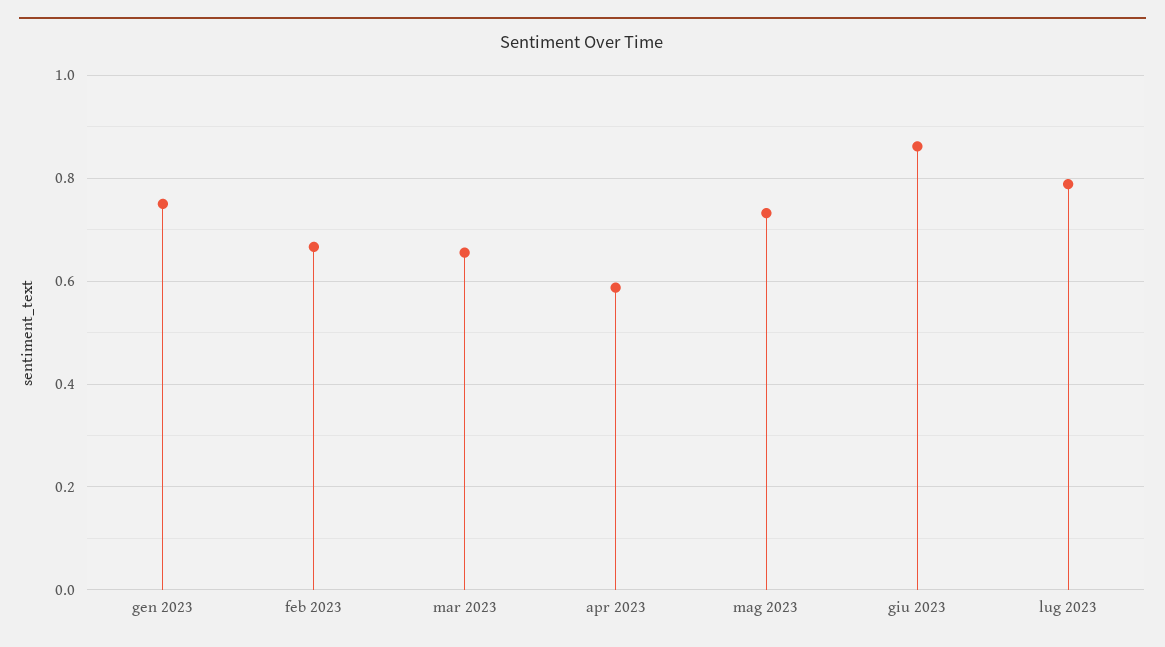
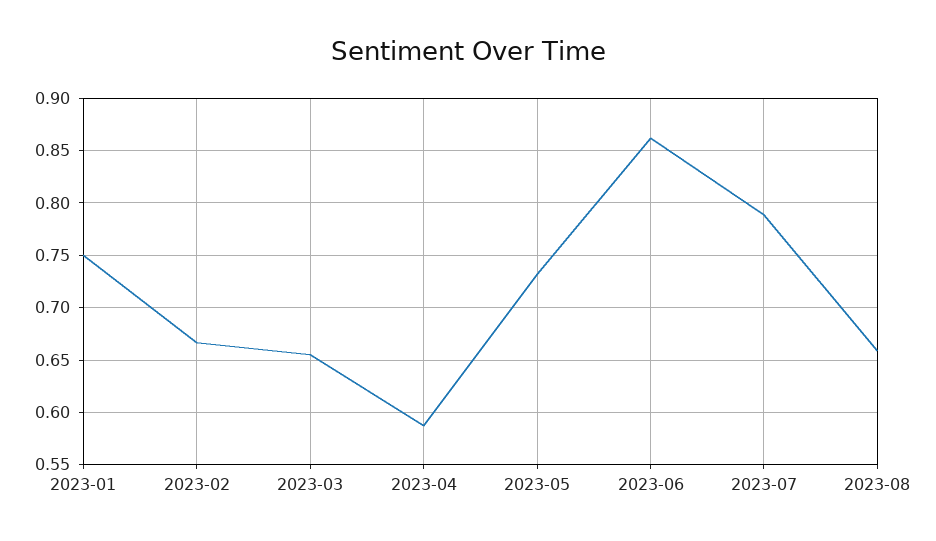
2023-08: none -> 0.66

